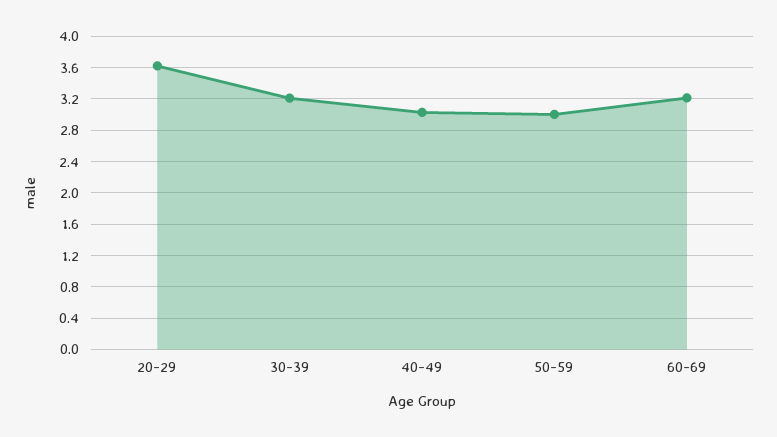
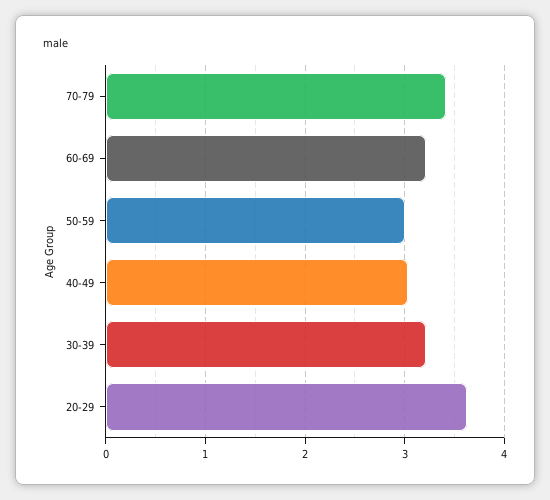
70-79: none -> 3.4

